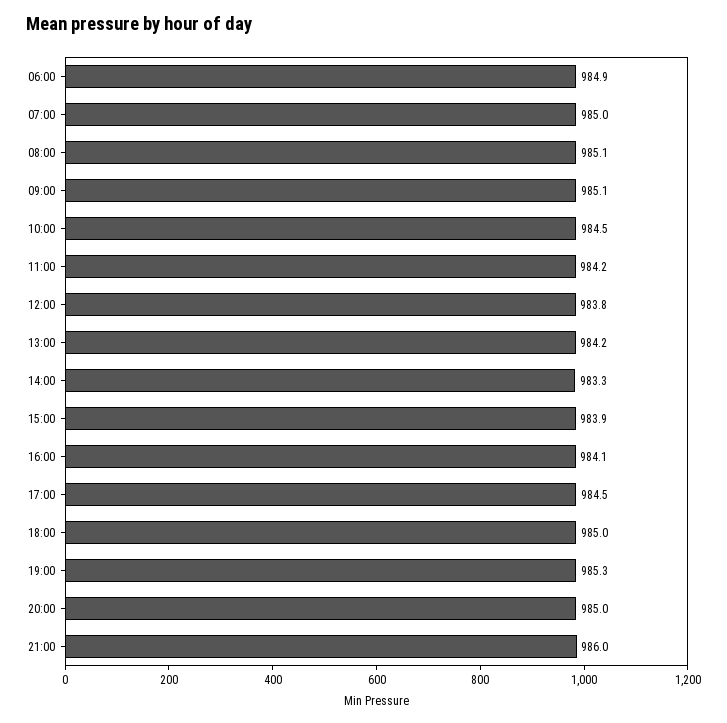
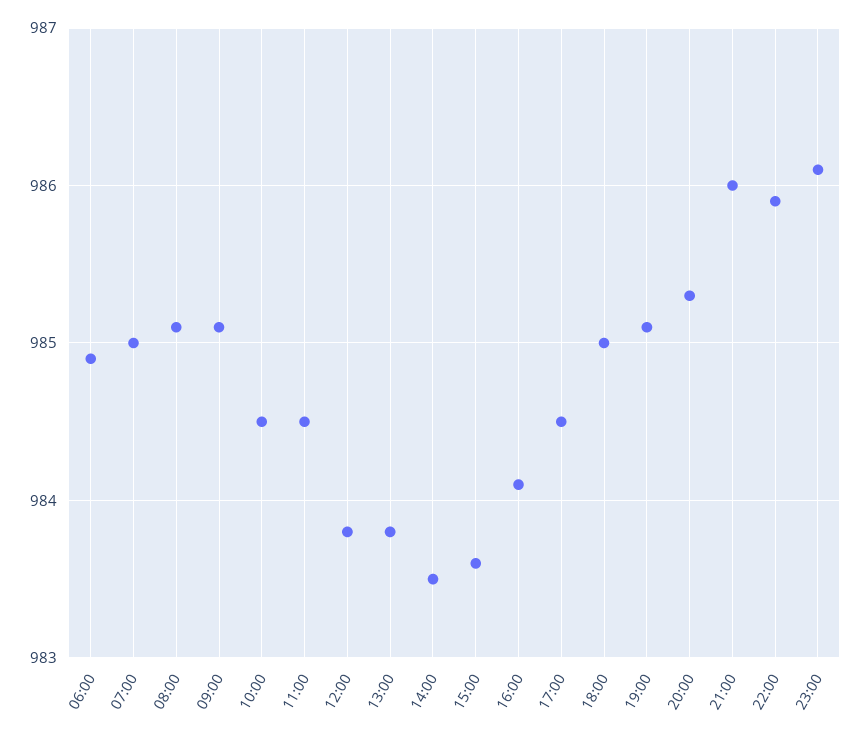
11:00: 984.2 -> 984.5
13:00: 984.2 -> 983.8
14:00: 983.3 -> 983.5
15:00: 983.9 -> 983.6
19:00: 985.3 -> 985.1
20:00: 985 -> 985.3
22:00: none -> 985.9
23:00: none -> 986.1

